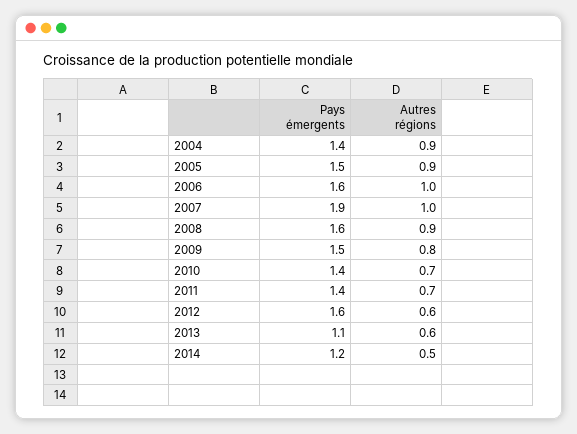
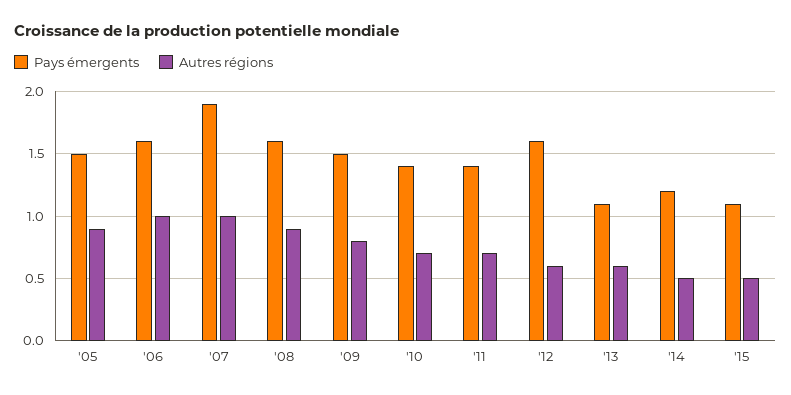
Pays émergents, 2004: 1.4 -> none
Autres régions, 2004: 0.9 -> none
Pays émergents, '15: none -> 1.1
Autres régions, '15: none -> 0.5

